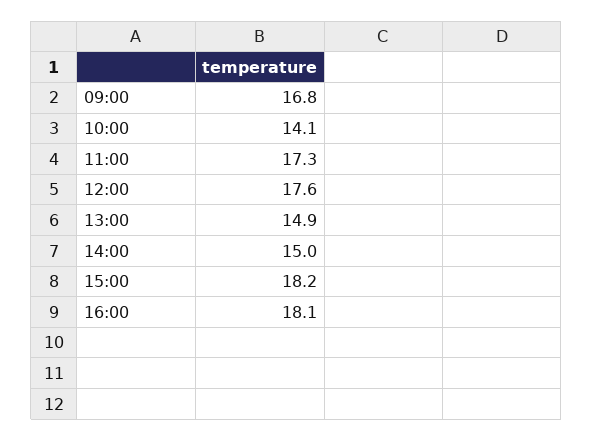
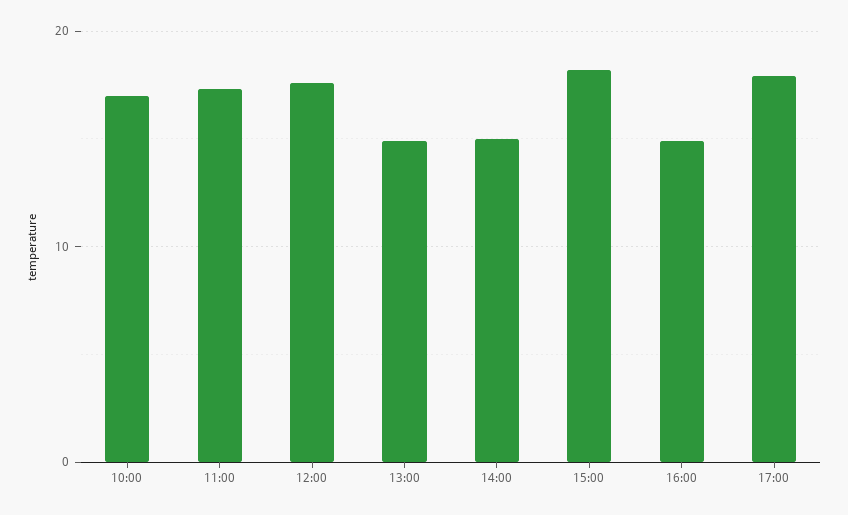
09:00: 16.8 -> none
10:00: 14.1 -> 17
16:00: 18.1 -> 15
17:00: none -> 18

